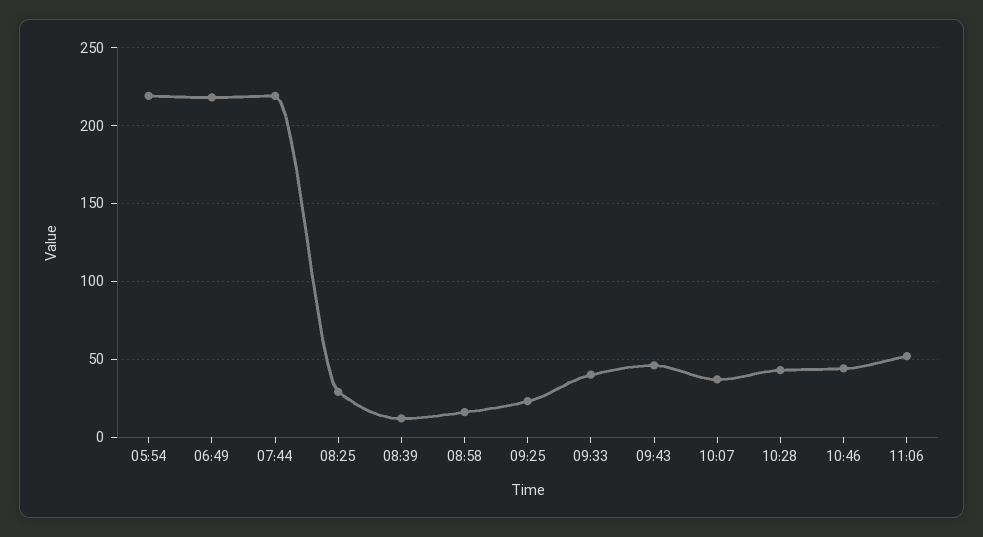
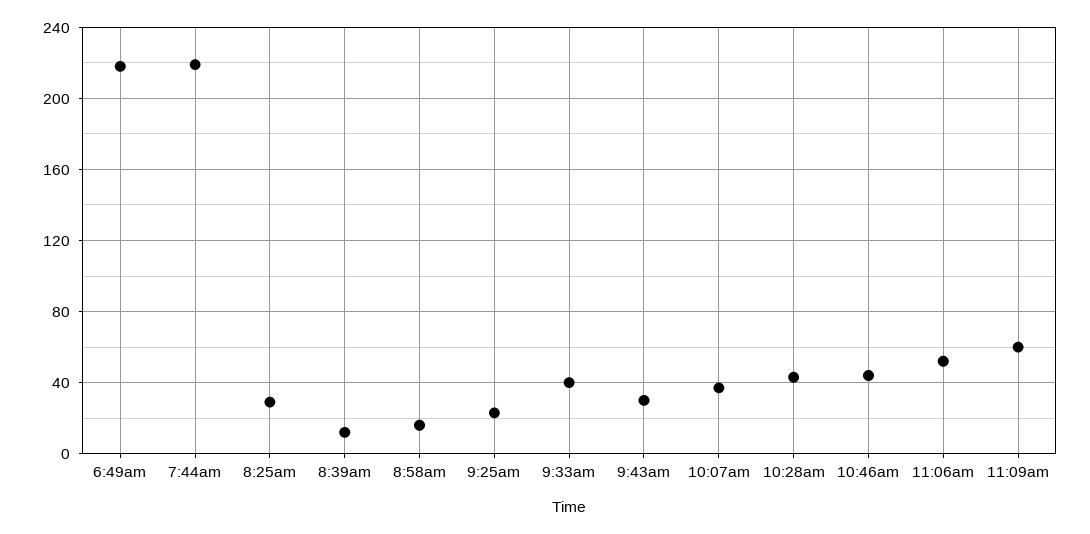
05:54: 220 -> none
09:43: 45 -> 30
11:09am: none -> 60

